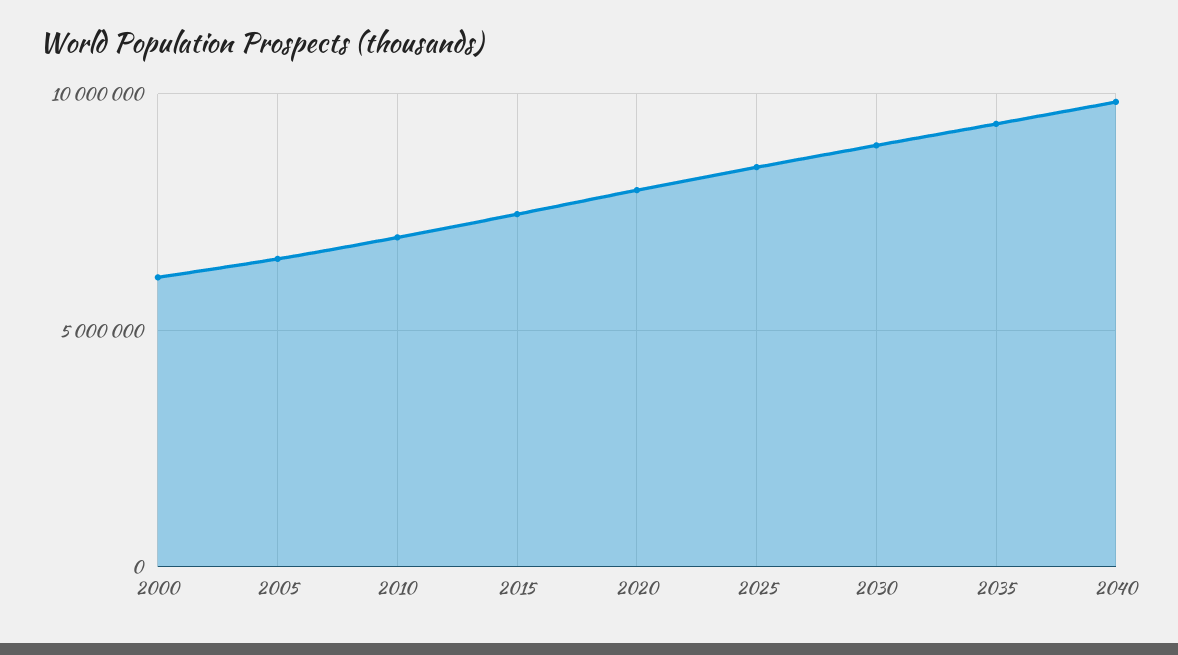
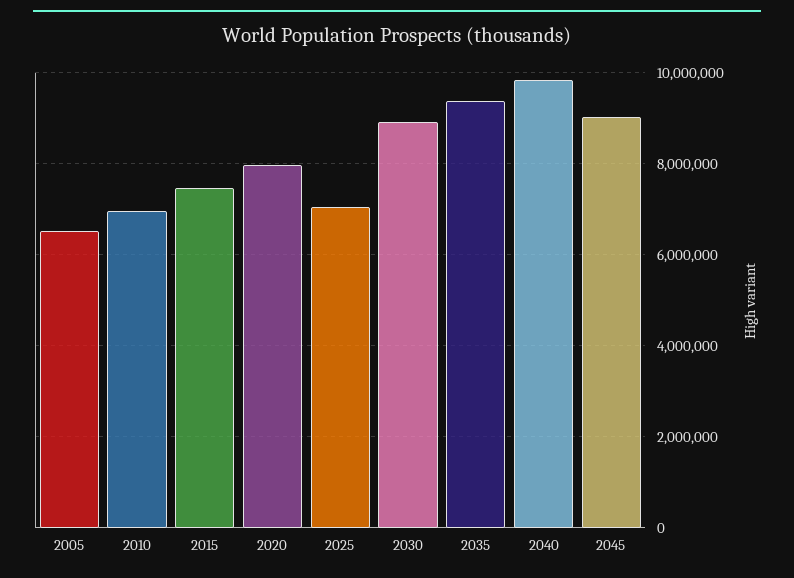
2000: 6000000 -> none
2025: 8500000 -> 7000000
2045: none -> 9000000

